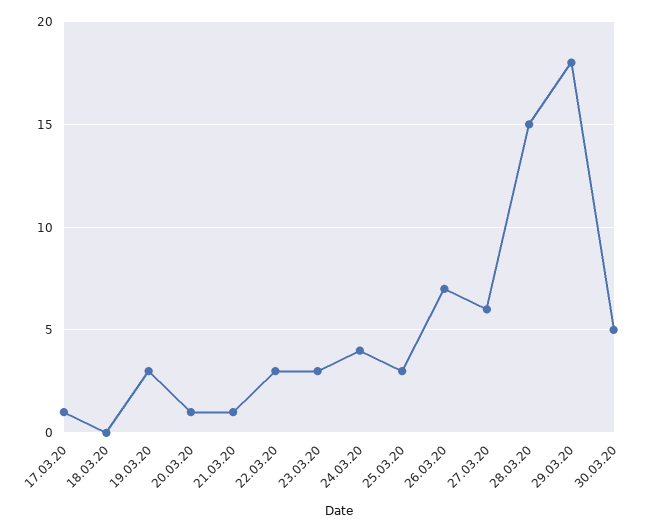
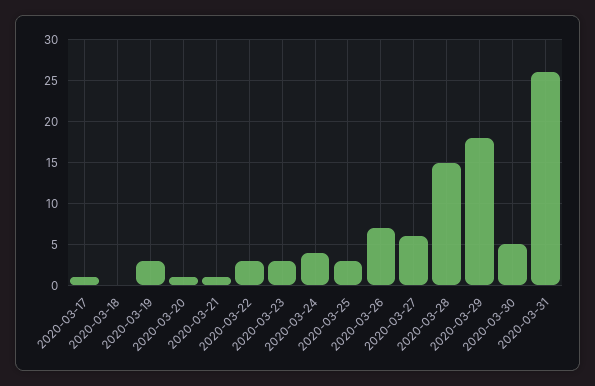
2020-03-31: none -> 26

